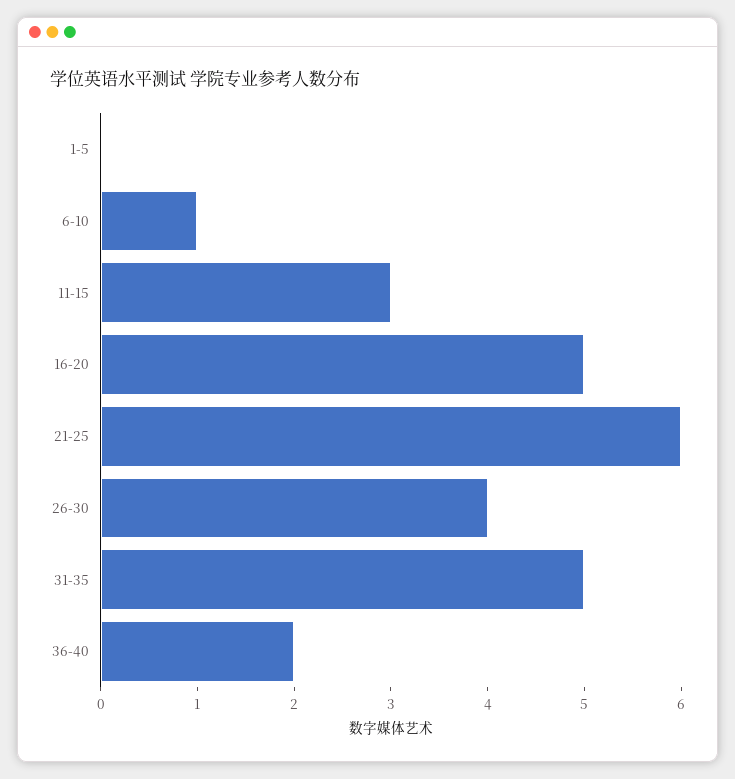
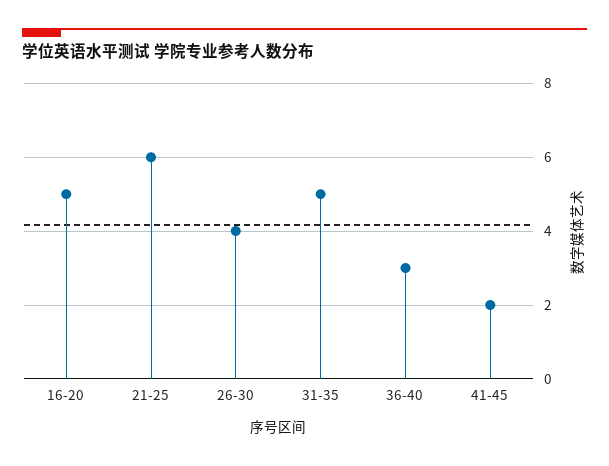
1-5: 0 -> none
6-10: 1 -> none
11-15: 3 -> none
36-40: 2 -> 3
41-45: none -> 2

